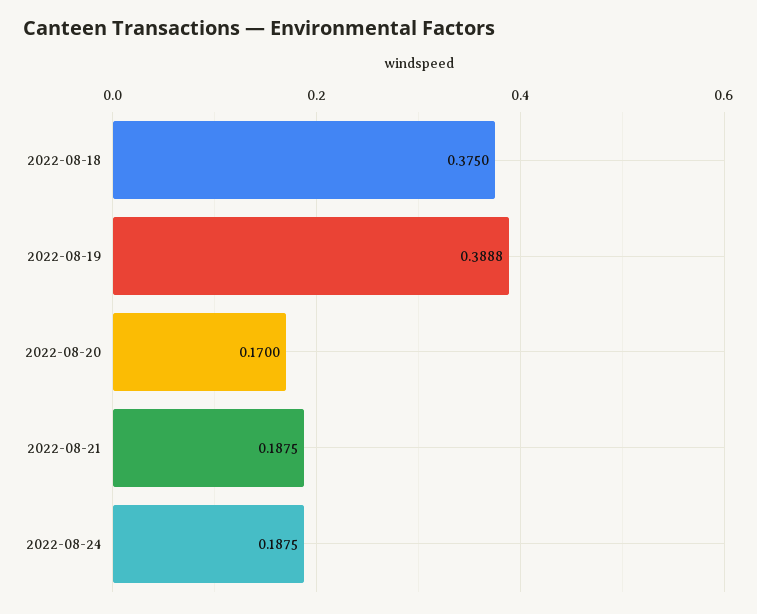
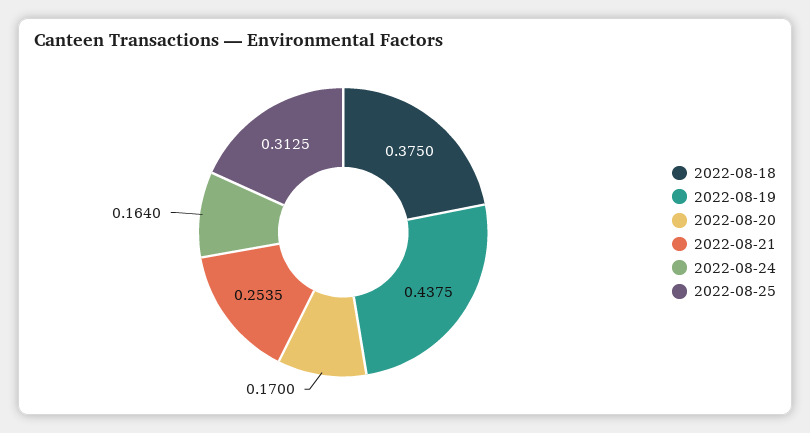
2022-08-19: 0.3888 -> 0.4375
2022-08-21: 0.1875 -> 0.2535
2022-08-24: 0.1875 -> 0.164
2022-08-25: none -> 0.3125

